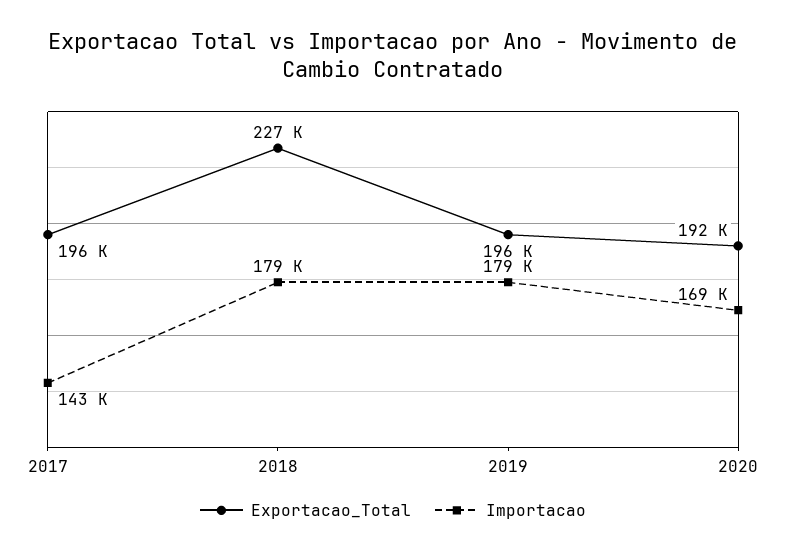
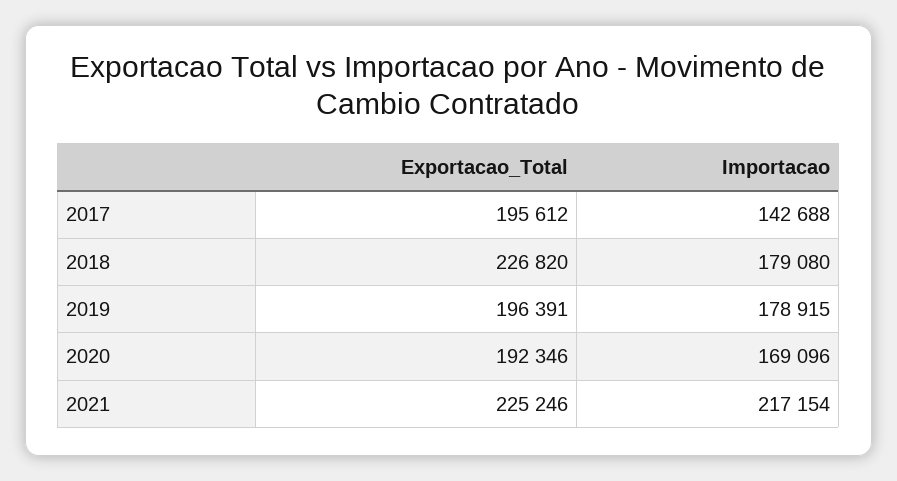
Exportacao_Total, 2021: none -> 225246
Importacao, 2021: none -> 217154

